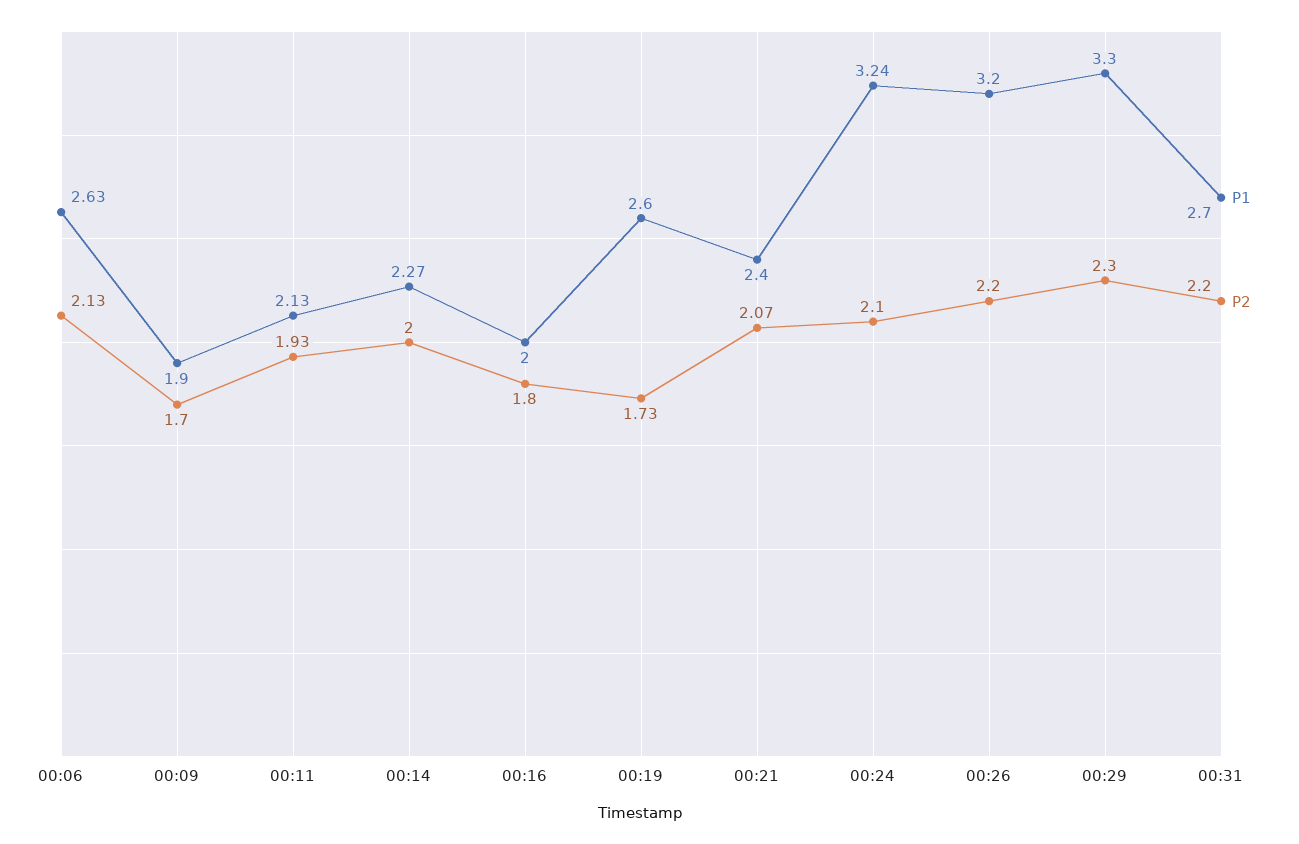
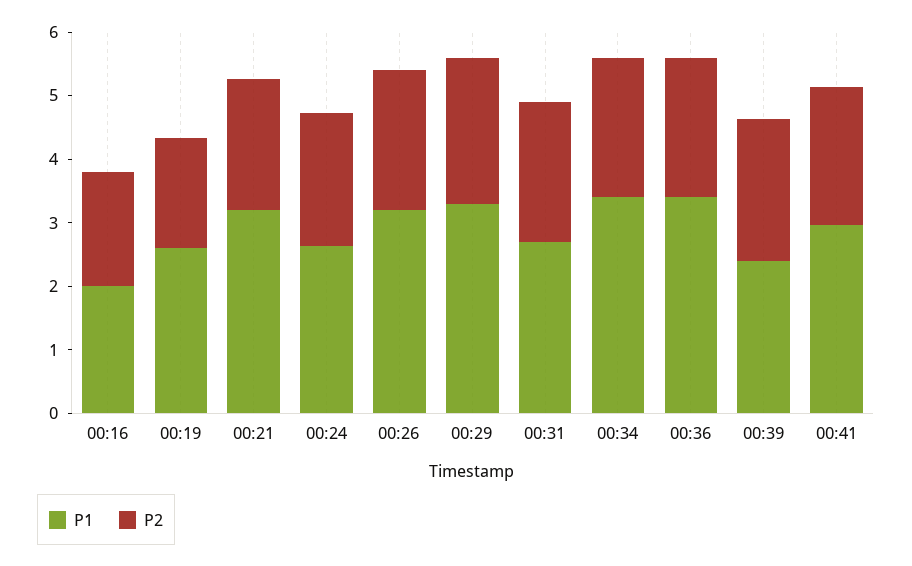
P1, 00:06: 2.63 -> none
P2, 00:06: 2.13 -> none
P1, 00:09: 1.9 -> none
P2, 00:09: 1.7 -> none
P1, 00:11: 2.13 -> none
P2, 00:11: 1.93 -> none
P1, 00:14: 2.27 -> none
P2, 00:14: 2 -> none
P1, 00:21: 2.4 -> 3.2
P1, 00:24: 3.24 -> 2.6
P1, 00:34: none -> 3.4
P2, 00:34: none -> 2.2
P1, 00:36: none -> 3.4
P2, 00:36: none -> 2.2
P1, 00:39: none -> 2.4
P2, 00:39: none -> 2.2
P1, 00:41: none -> 3
P2, 00:41: none -> 2.2

